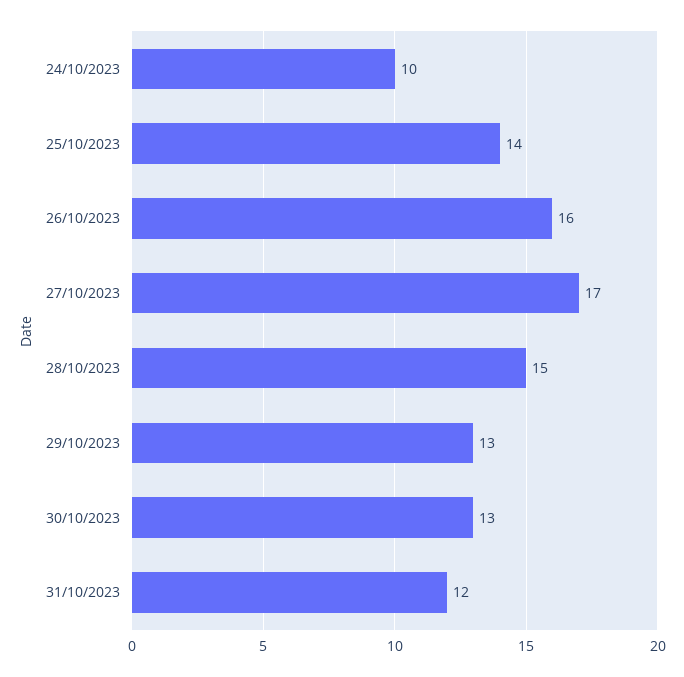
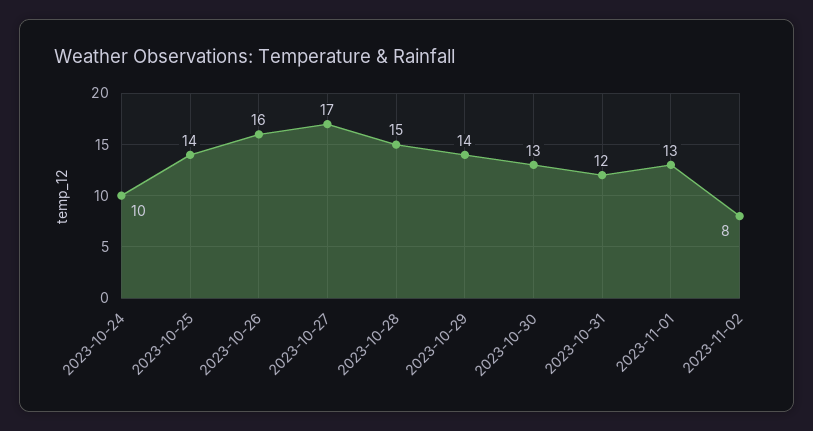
29/10/2023: 13 -> 14
2023-11-01: none -> 13
2023-11-02: none -> 8

